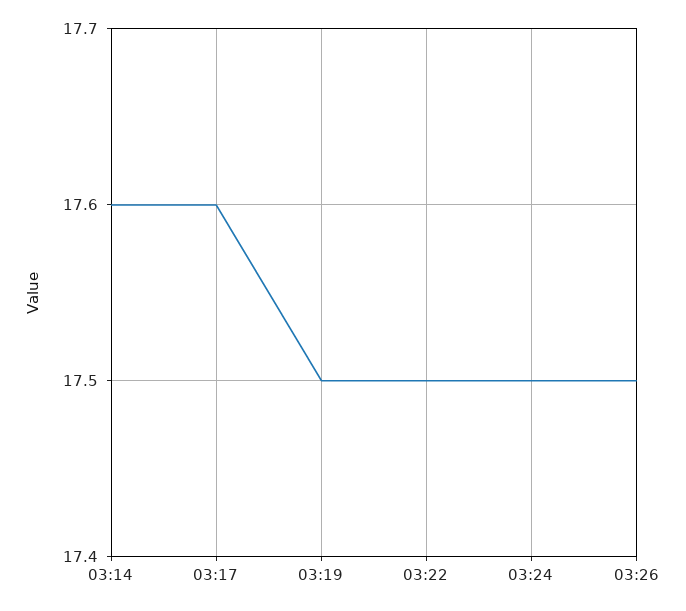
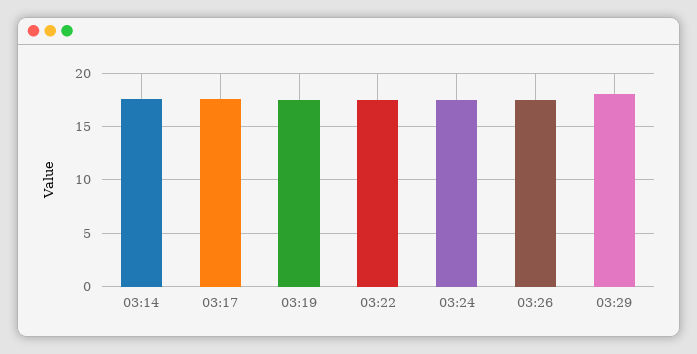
03:29: none -> 18

